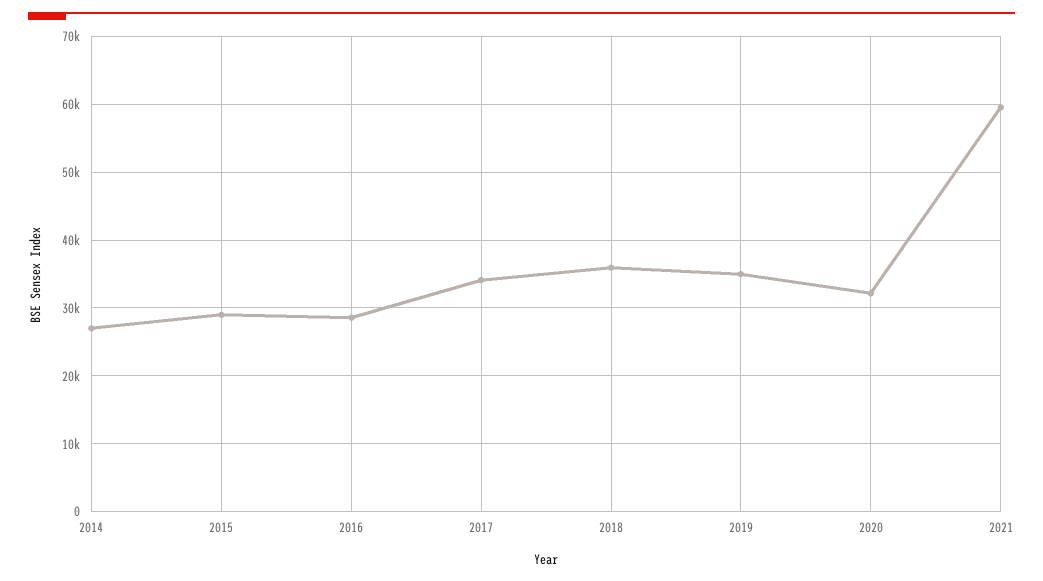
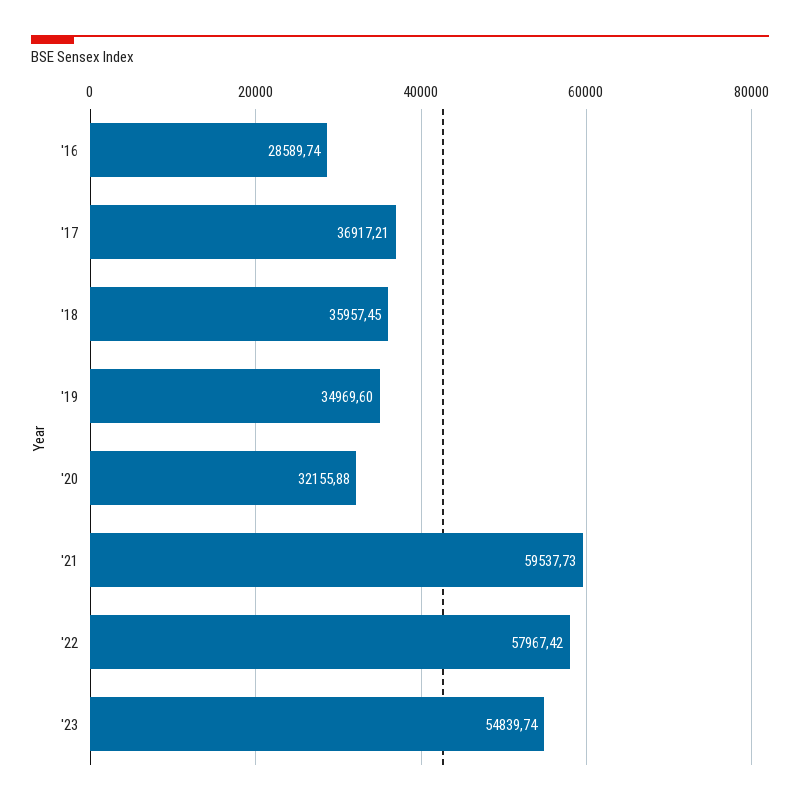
2014: 27000 -> none
2015: 29000 -> none
2017: 34000 -> 36917.21
'22: none -> 57967.42
'23: none -> 54839.74

